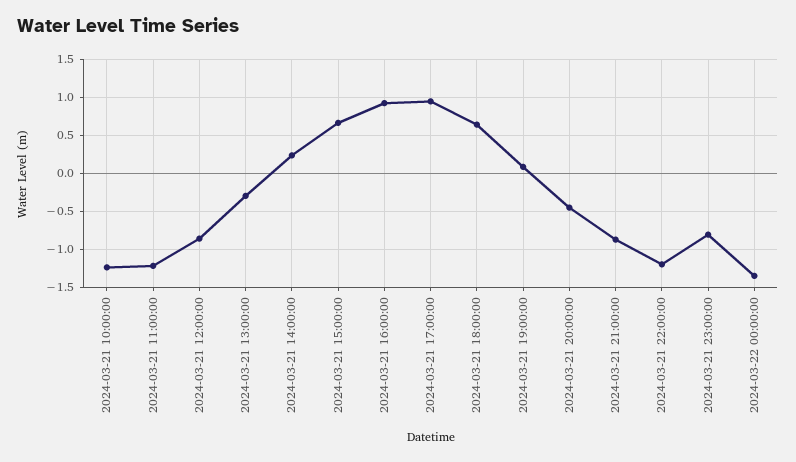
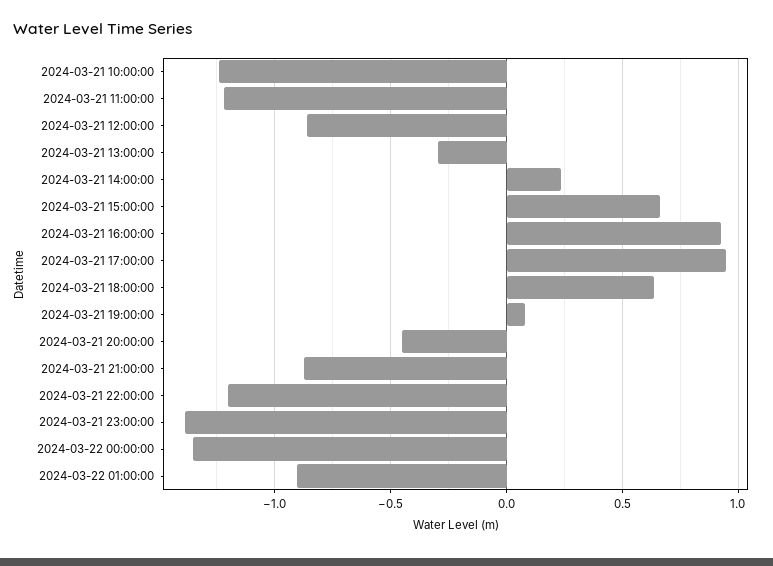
2024-03-21 23:00:00: -0.8 -> -1.4
2024-03-22 01:00:00: none -> -0.9

